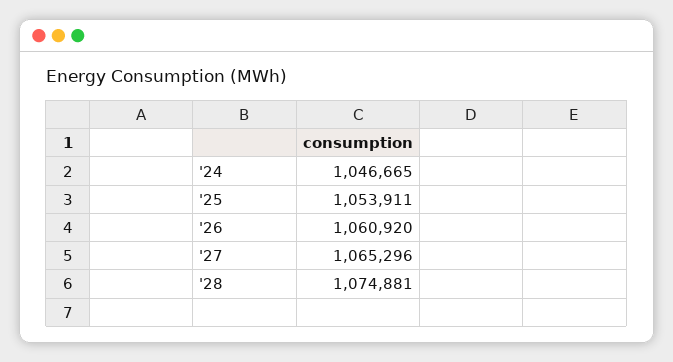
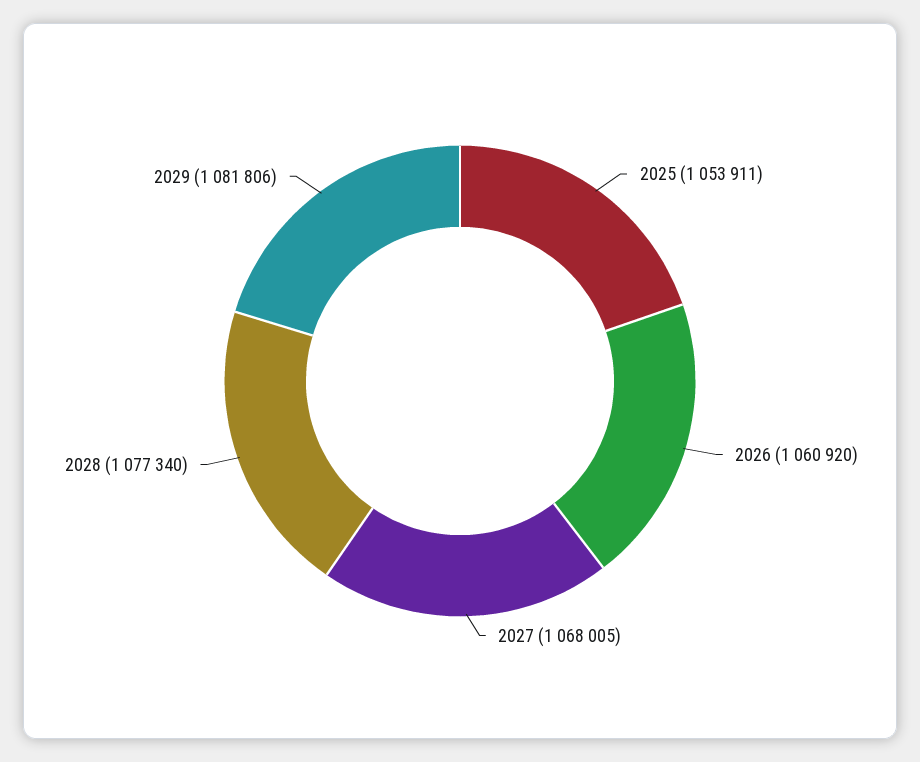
'24: 1046665 -> none
'27: 1065296 -> 1068005
'28: 1074881 -> 1077340
2029: none -> 1081806

